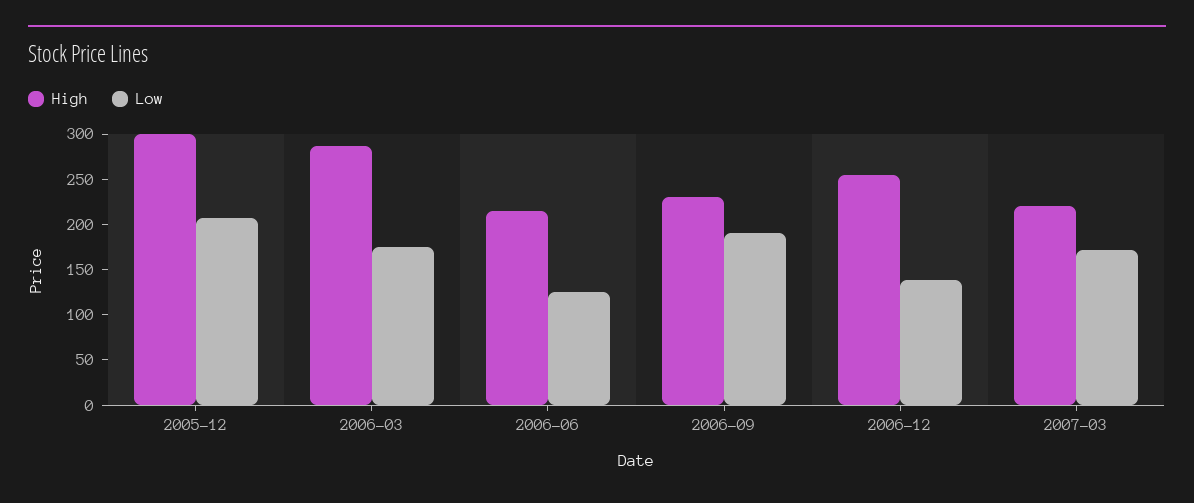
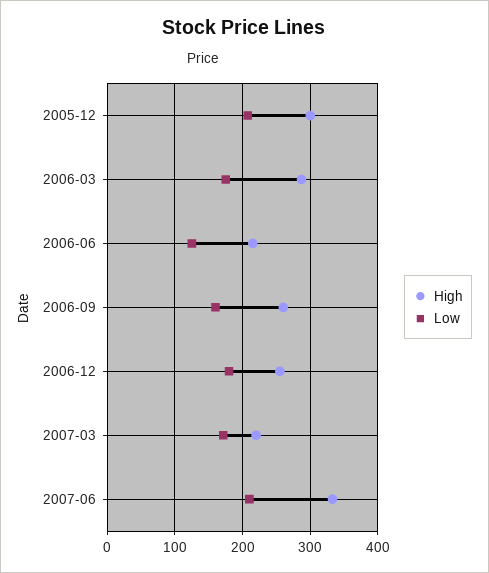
High, 2006-09: 230 -> 260
Low, 2006-09: 190 -> 160
Low, 2006-12: 140 -> 180
High, 2007-06: none -> 330
Low, 2007-06: none -> 210

